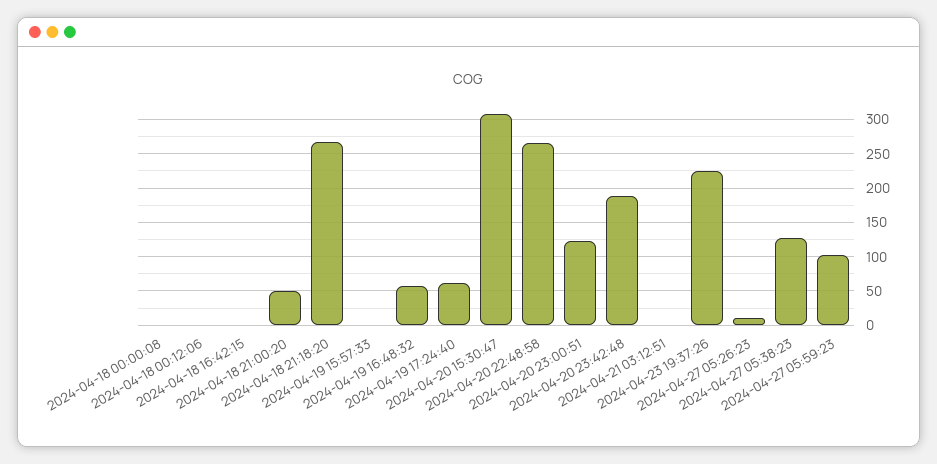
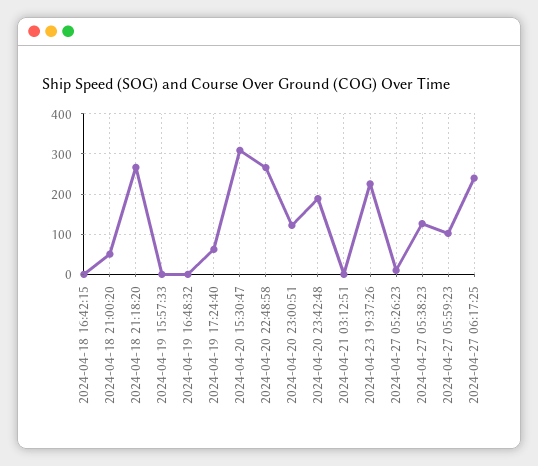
2024-04-18 00:00:08: 0 -> none
2024-04-18 00:12:06: 0 -> none
2024-04-19 16:48:32: 60 -> 0
2024-04-27 06:17:25: none -> 240

